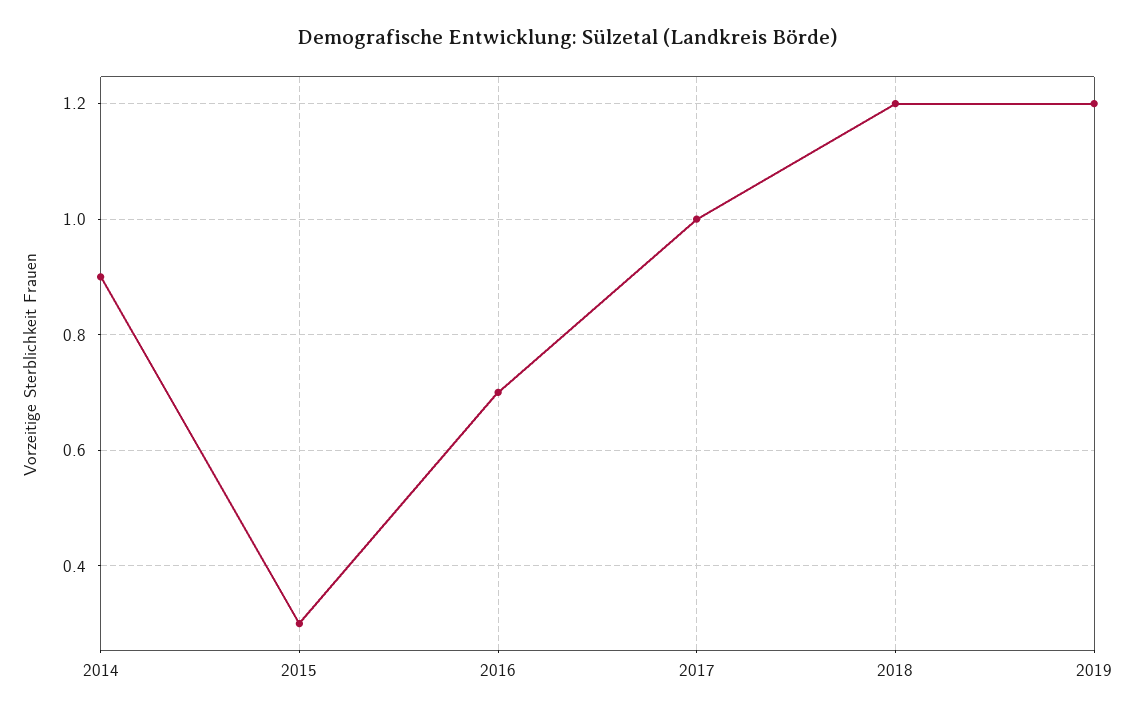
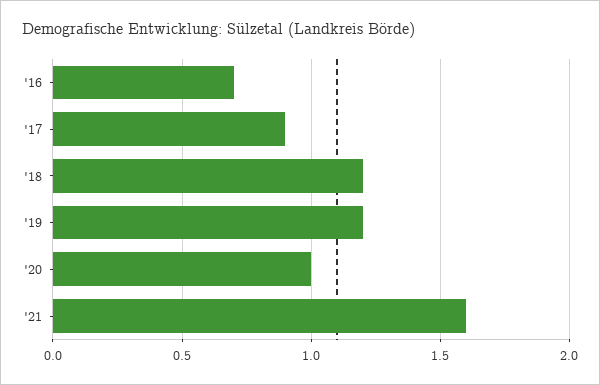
2014: 0.9 -> none
2015: 0.3 -> none
2017: 1 -> 0.9
'20: none -> 1
'21: none -> 1.6

